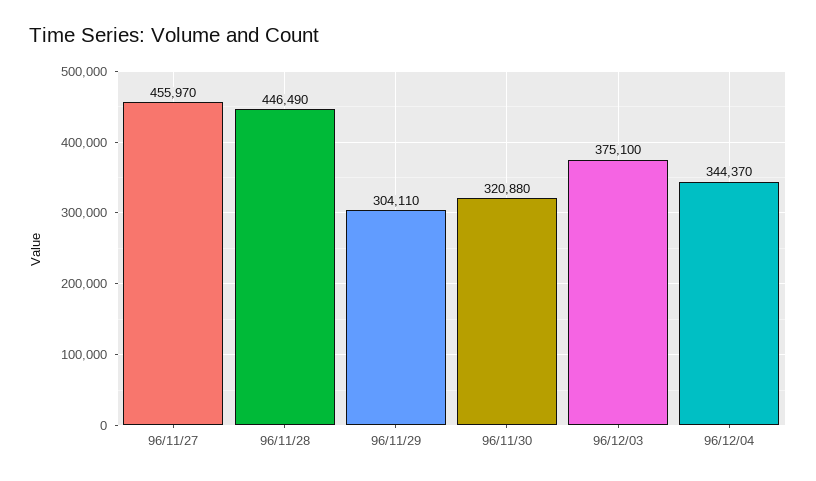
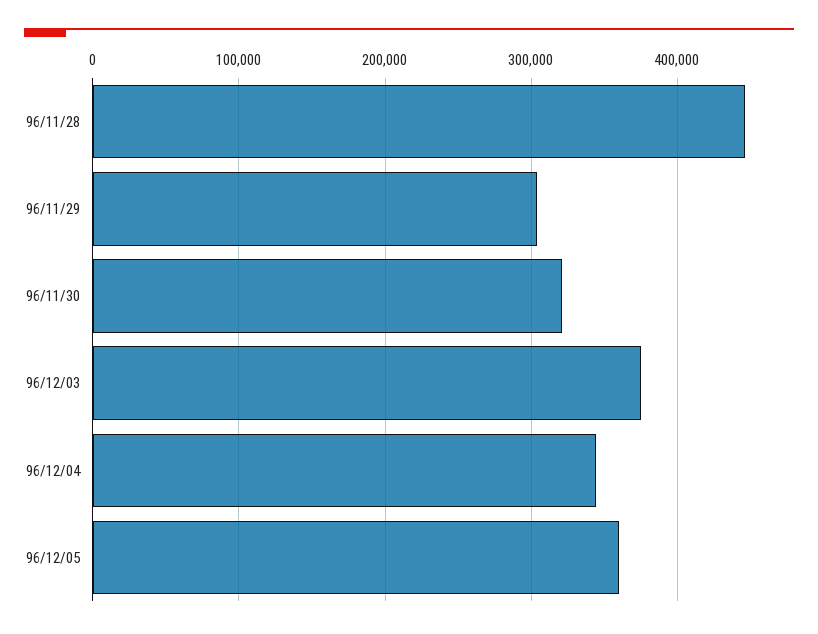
96/11/27: 455970 -> none
96/12/05: none -> 360000

